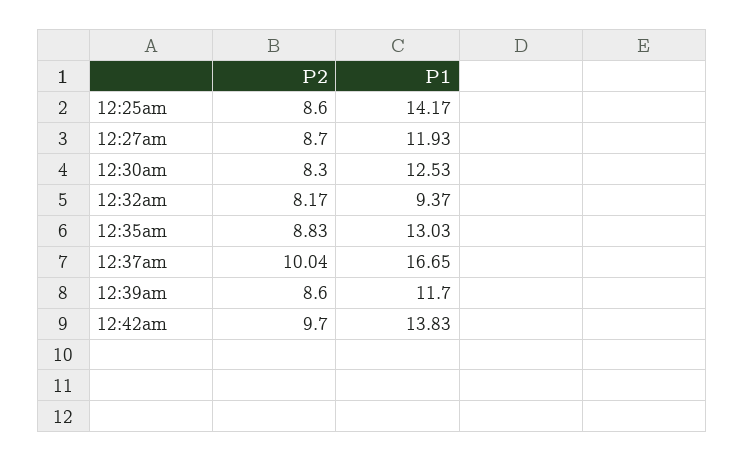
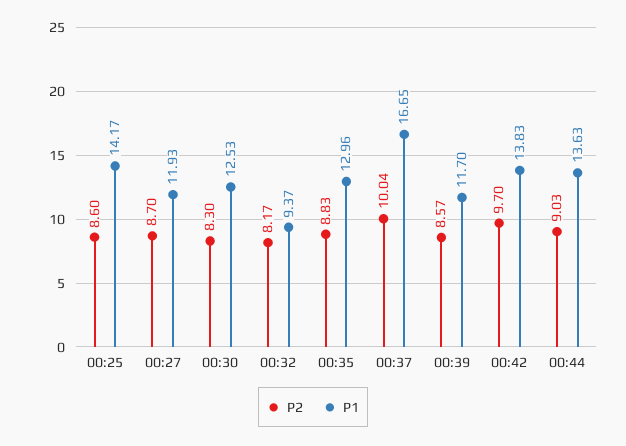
P1, 12:35am: 13.03 -> 12.96
P2, 12:39am: 8.6 -> 8.57
P2, 00:44: none -> 9.03
P1, 00:44: none -> 13.63

